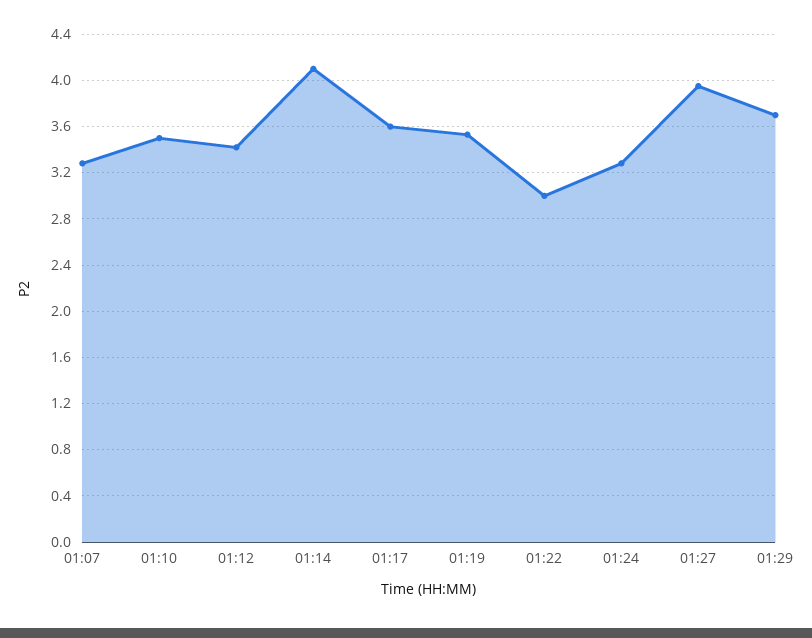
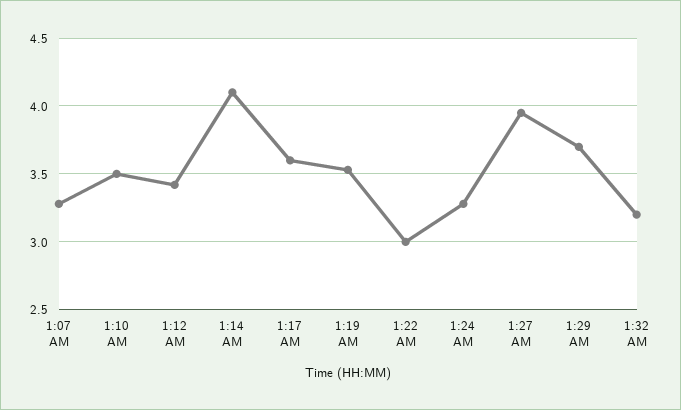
1:32 AM: none -> 3.2

